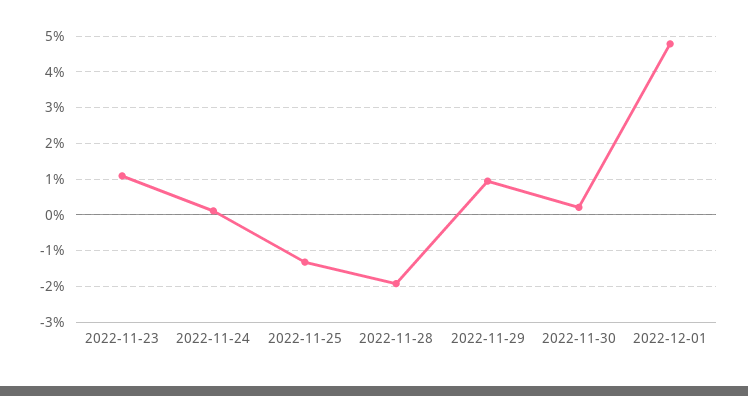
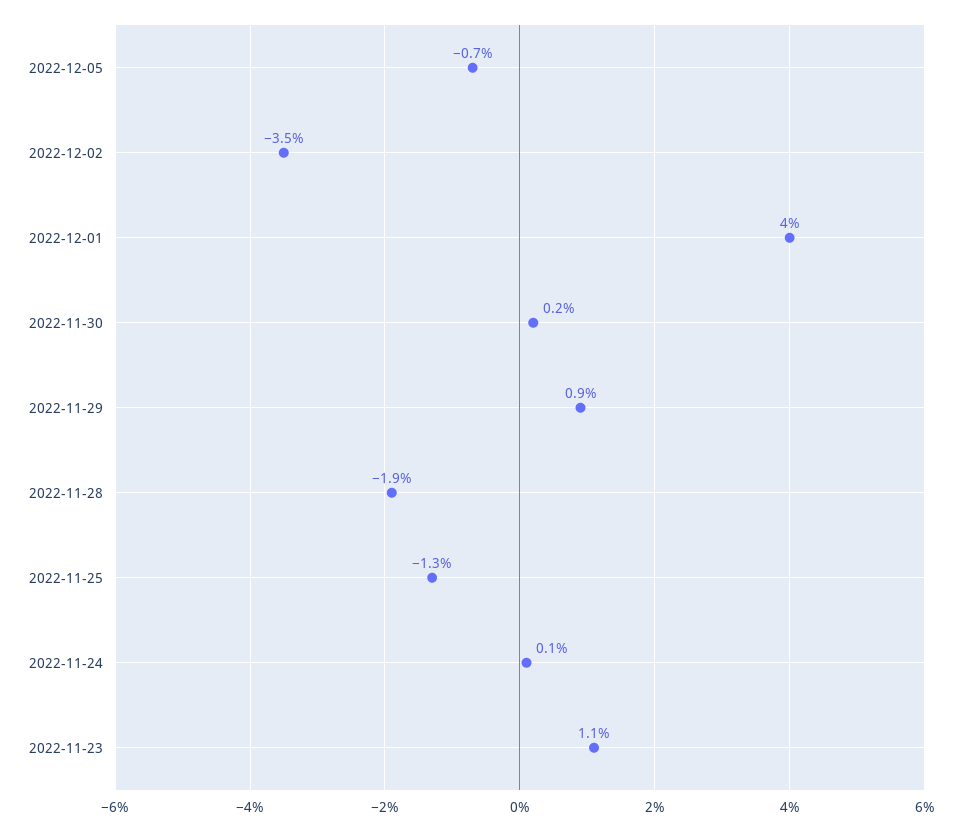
2022-12-01: 4.8 -> 4
2022-12-05: none -> -0.7
2022-12-02: none -> -3.5

